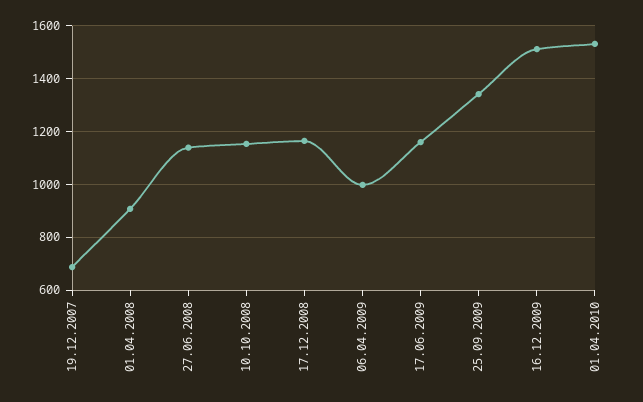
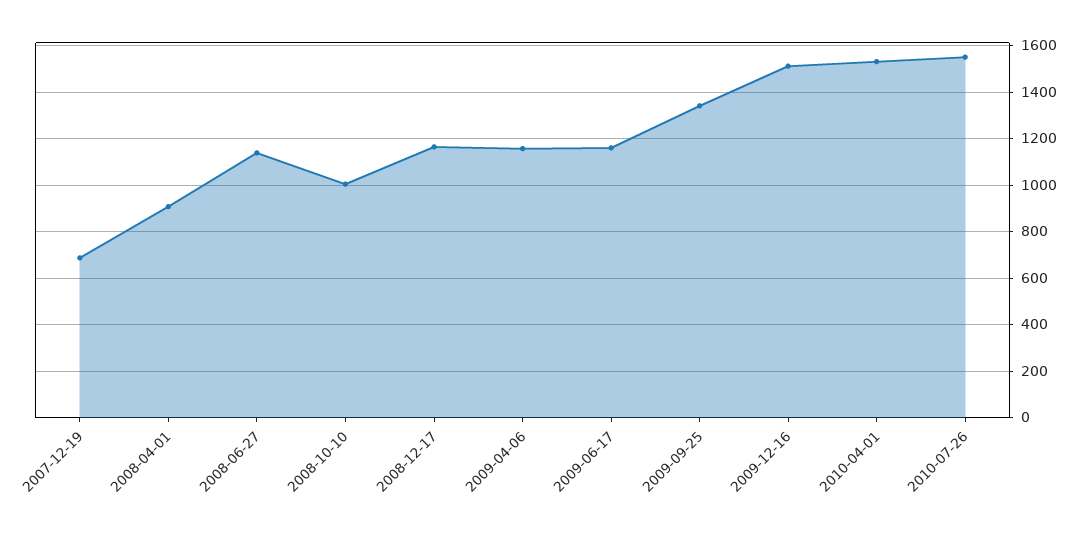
10.10.2008: 1150 -> 1000
06.04.2009: 1000 -> 1150
2010-07-26: none -> 1550

